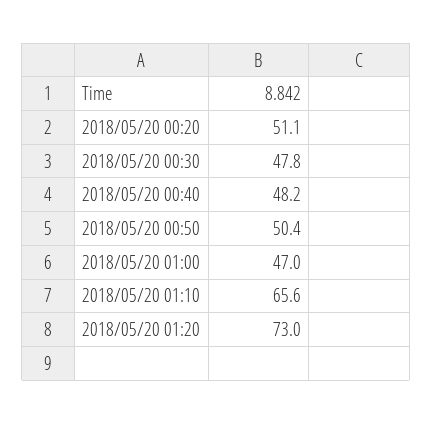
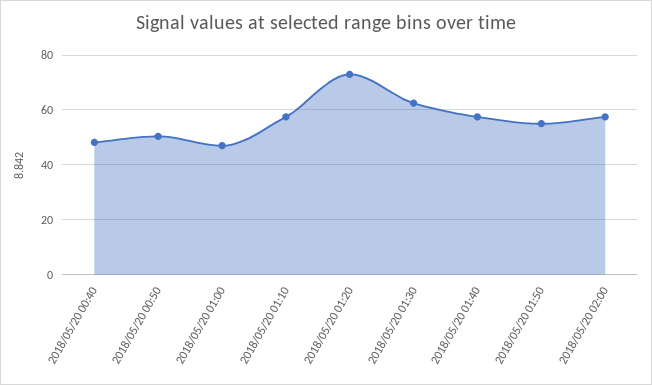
2018/05/20 00:20: 51.1 -> none
2018/05/20 00:30: 47.8 -> none
2018/05/20 01:10: 65.6 -> 57.5
2018/05/20 01:30: none -> 62.5
2018/05/20 01:40: none -> 57.5
2018/05/20 01:50: none -> 55
2018/05/20 02:00: none -> 57.5

